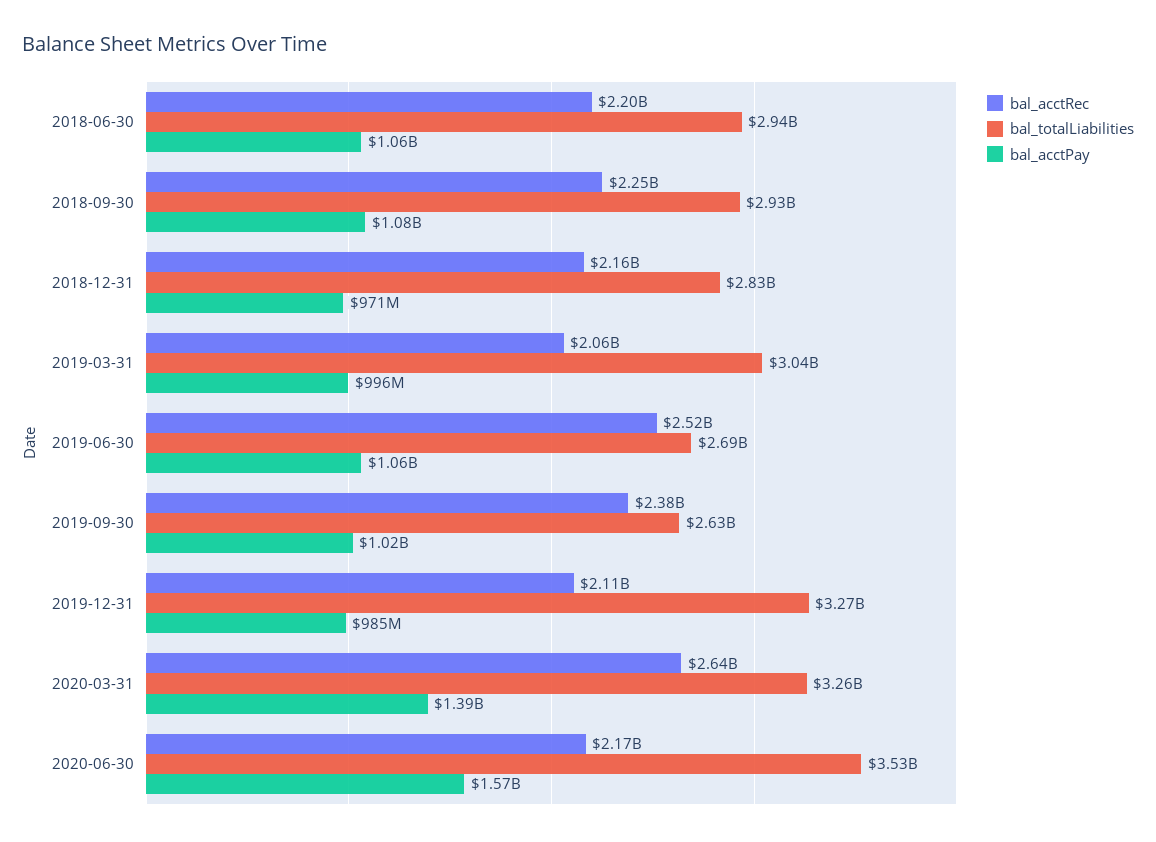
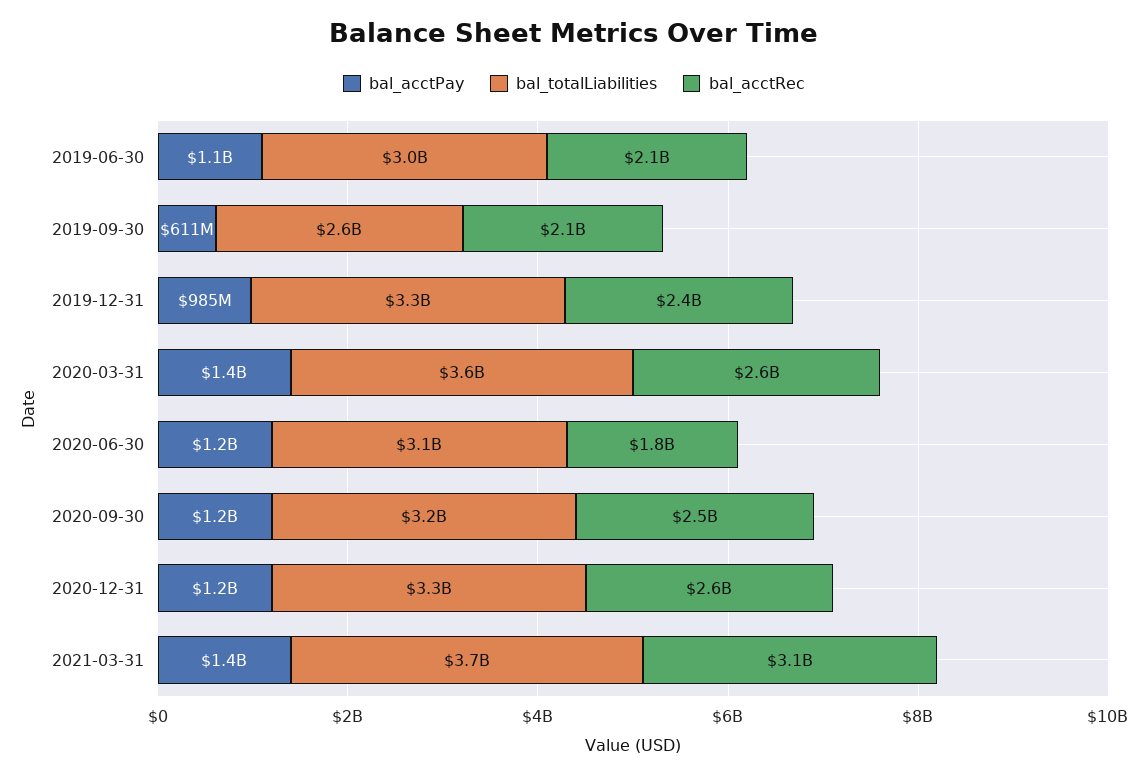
bal_acctRec, 2018-06-30: 2200000000 -> none
bal_totalLiabilities, 2018-06-30: 2940000000 -> none
bal_acctPay, 2018-06-30: 1060000000 -> none
bal_acctRec, 2018-09-30: 2250000000 -> none
bal_totalLiabilities, 2018-09-30: 2930000000 -> none
bal_acctPay, 2018-09-30: 1080000000 -> none
bal_acctRec, 2018-12-31: 2160000000 -> none
bal_totalLiabilities, 2018-12-31: 2830000000 -> none
bal_acctPay, 2018-12-31: 971000000 -> none
bal_acctRec, 2019-03-31: 2060000000 -> none
bal_totalLiabilities, 2019-03-31: 3040000000 -> none
bal_acctPay, 2019-03-31: 996000000 -> none
bal_acctRec, 2019-06-30: 2520000000 -> 2100000000
bal_totalLiabilities, 2019-06-30: 2690000000 -> 3000000000
bal_acctRec, 2019-09-30: 2380000000 -> 2100000000
bal_acctPay, 2019-09-30: 1020000000 -> 611000000
bal_acctRec, 2019-12-31: 2110000000 -> 2400000000
bal_totalLiabilities, 2020-03-31: 3260000000 -> 3600000000
bal_acctRec, 2020-06-30: 2170000000 -> 1800000000
bal_totalLiabilities, 2020-06-30: 3530000000 -> 3100000000
bal_acctPay, 2020-06-30: 1570000000 -> 1200000000
bal_acctPay, 2020-09-30: none -> 1200000000
bal_totalLiabilities, 2020-09-30: none -> 3200000000
bal_acctRec, 2020-09-30: none -> 2500000000
bal_acctPay, 2020-12-31: none -> 1200000000
bal_totalLiabilities, 2020-12-31: none -> 3300000000
bal_acctRec, 2020-12-31: none -> 2600000000
bal_acctPay, 2021-03-31: none -> 1400000000
bal_totalLiabilities, 2021-03-31: none -> 3700000000
bal_acctRec, 2021-03-31: none -> 3100000000

